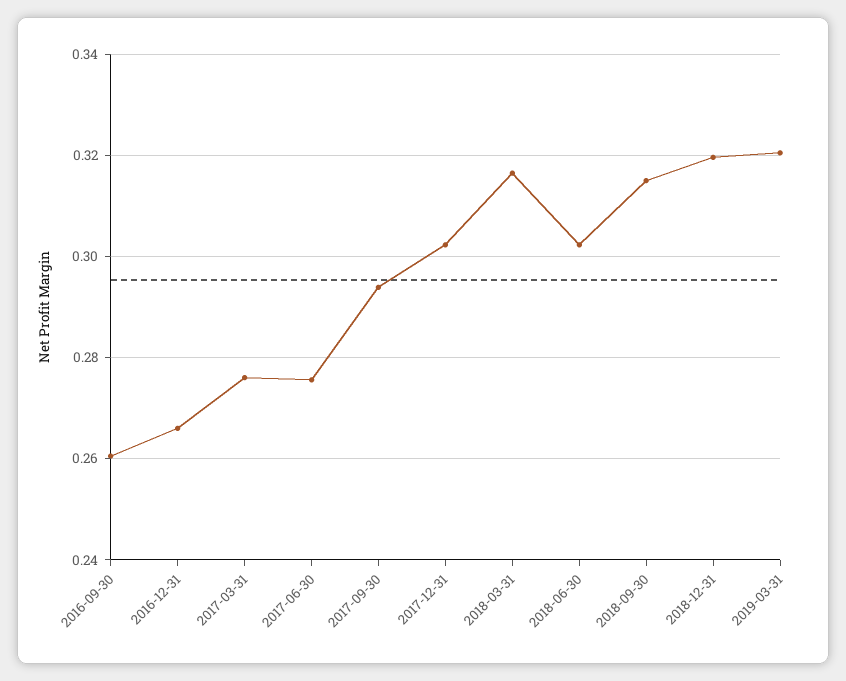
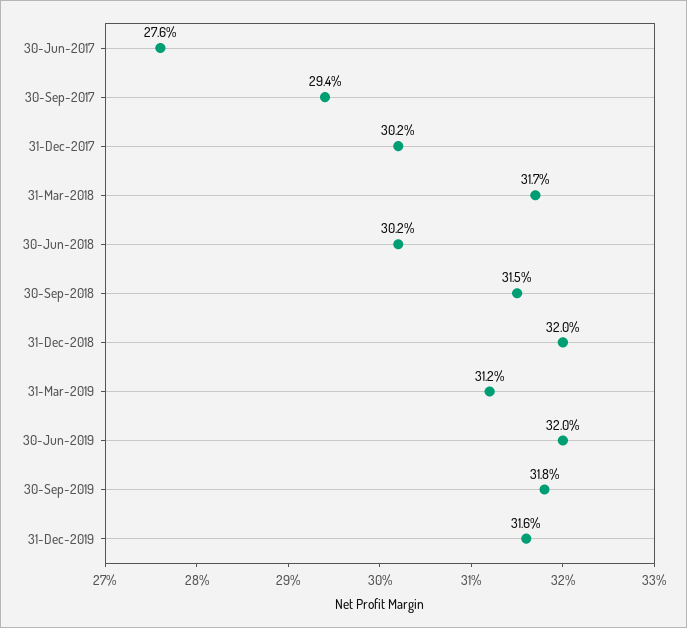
2016-09-30: 0.26 -> none
2016-12-31: 0.266 -> none
2017-03-31: 0.276 -> none
2019-03-31: 0.32 -> 0.312
30-Jun-2019: none -> 0.32
30-Sep-2019: none -> 0.318
31-Dec-2019: none -> 0.316

